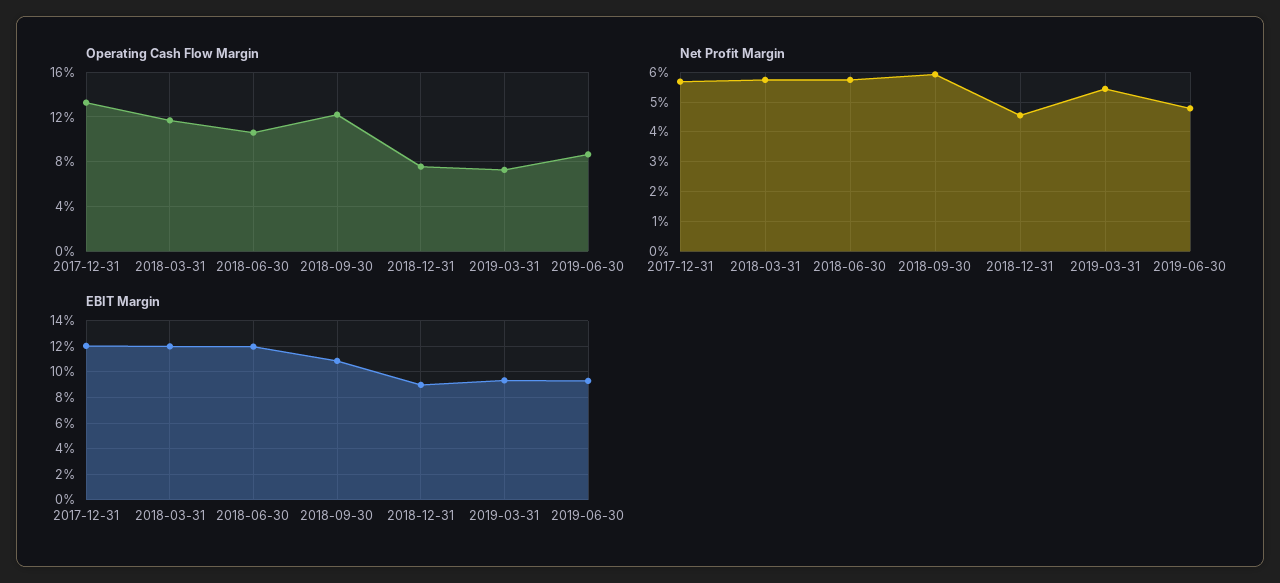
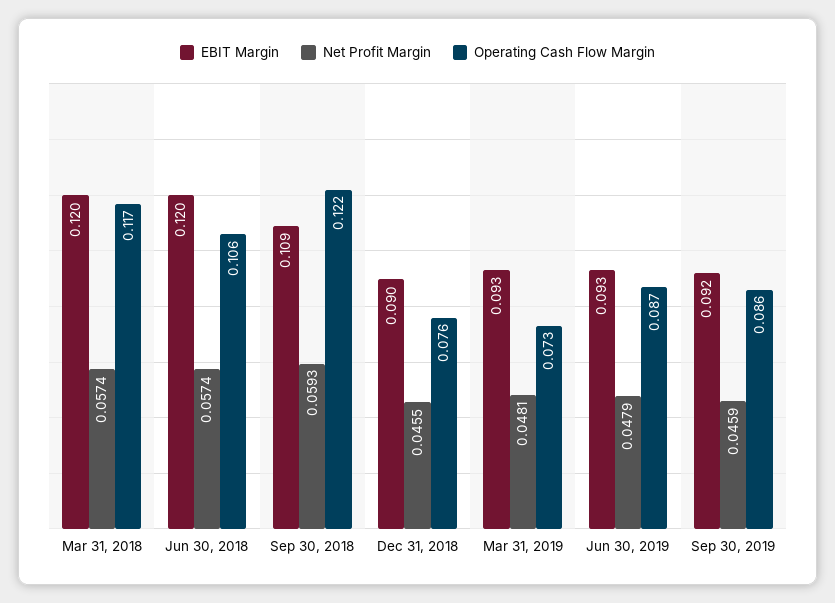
Operating Cash Flow Margin, 2017-12-31: 0.13 -> none
Net Profit Margin, 2017-12-31: 0.0575 -> none
Net Profit Margin, 2019-03-31: 0.055 -> 0.0481
EBIT Margin, 2017-12-31: 0.12 -> none
EBIT Margin, Sep 30, 2019: none -> 0.092
Net Profit Margin, Sep 30, 2019: none -> 0.0459
Operating Cash Flow Margin, Sep 30, 2019: none -> 0.086

